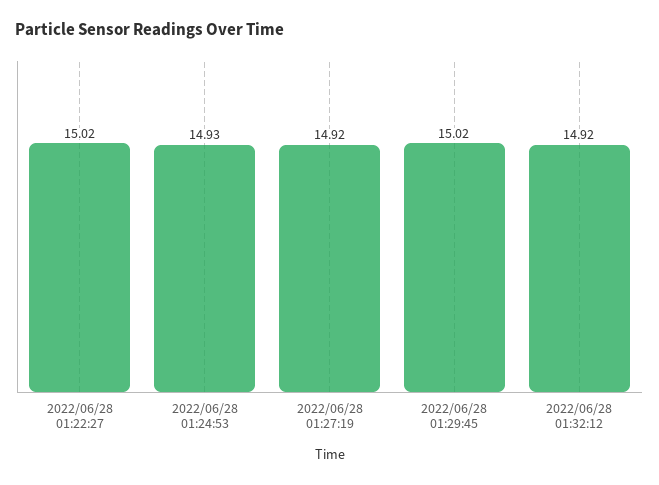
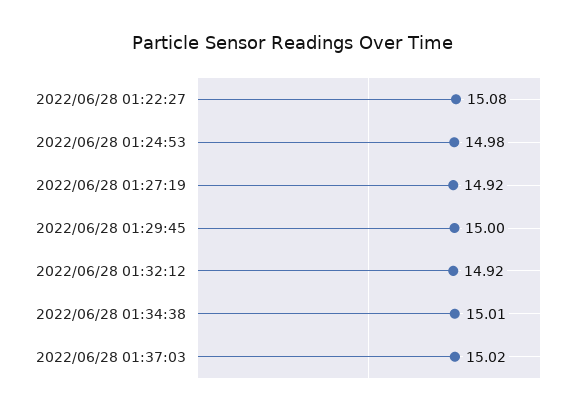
2022/06/28 01:22:27: 15.02 -> 15.08
2022/06/28 01:24:53: 14.93 -> 14.98
2022/06/28 01:29:45: 15.02 -> 15
2022/06/28 01:34:38: none -> 15.01
2022/06/28 01:37:03: none -> 15.02

